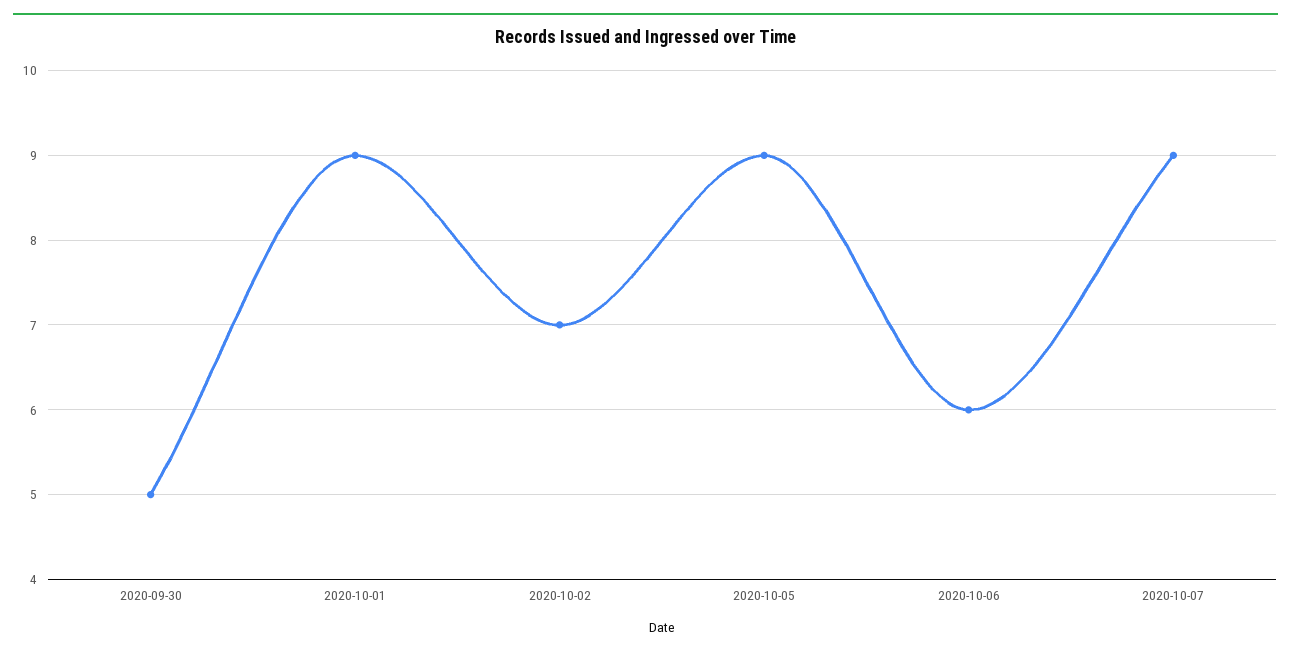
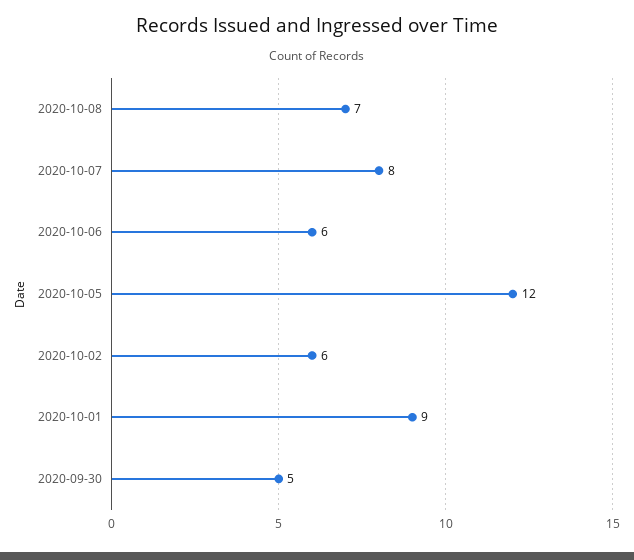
2020-10-02: 7 -> 6
2020-10-05: 9 -> 12
2020-10-07: 9 -> 8
2020-10-08: none -> 7

